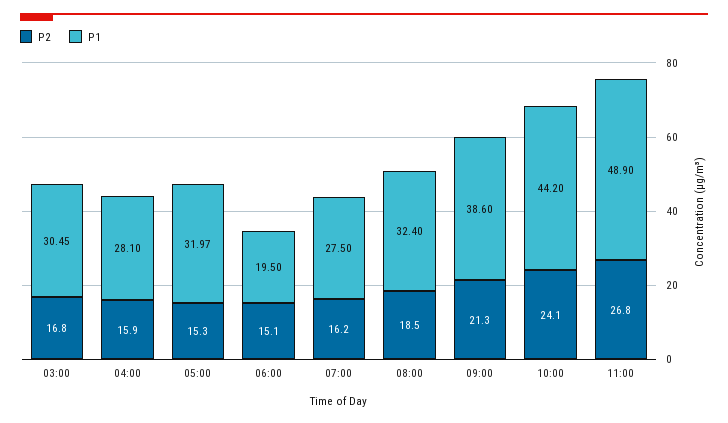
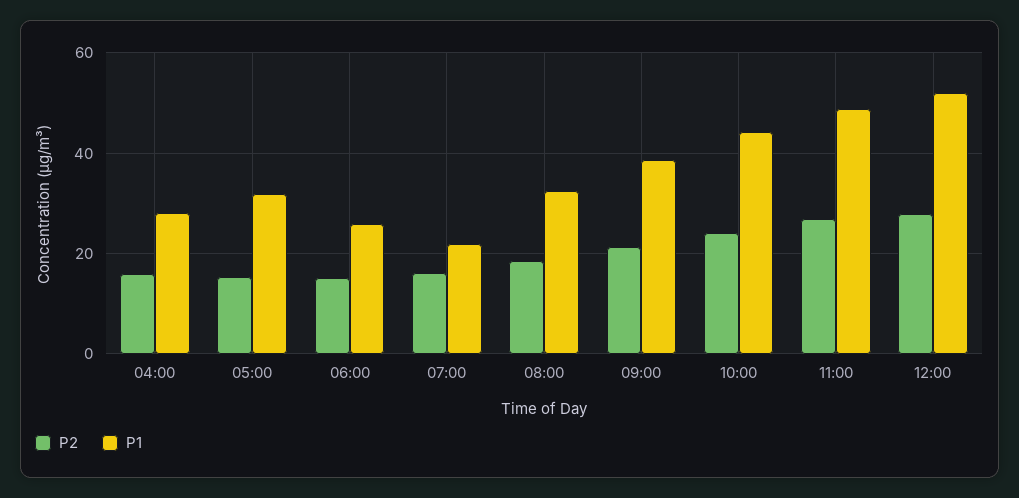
P2, 03:00: 16.8 -> none
P1, 03:00: 30.45 -> none
P1, 06:00: 19.5 -> 26
P1, 07:00: 27.5 -> 22
P2, 12:00: none -> 28
P1, 12:00: none -> 52

